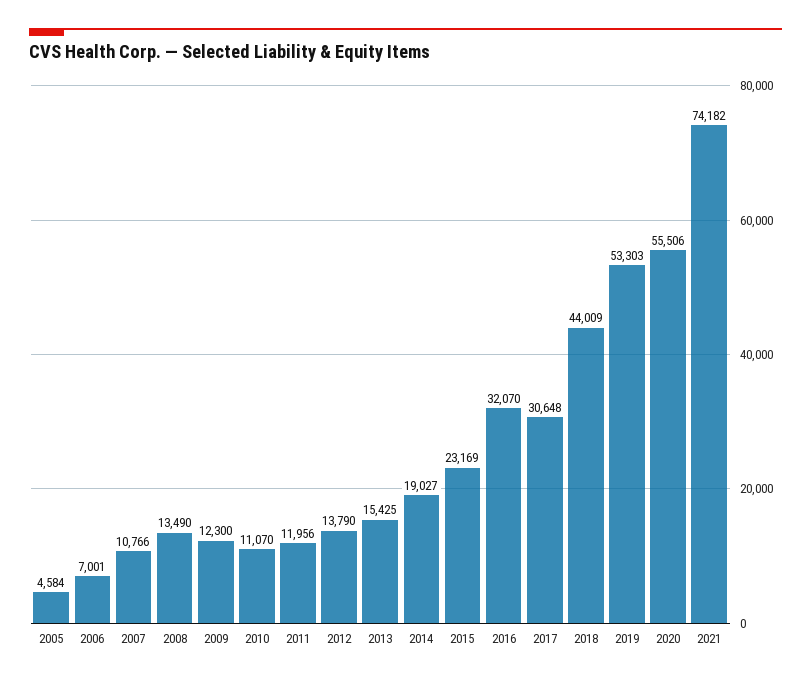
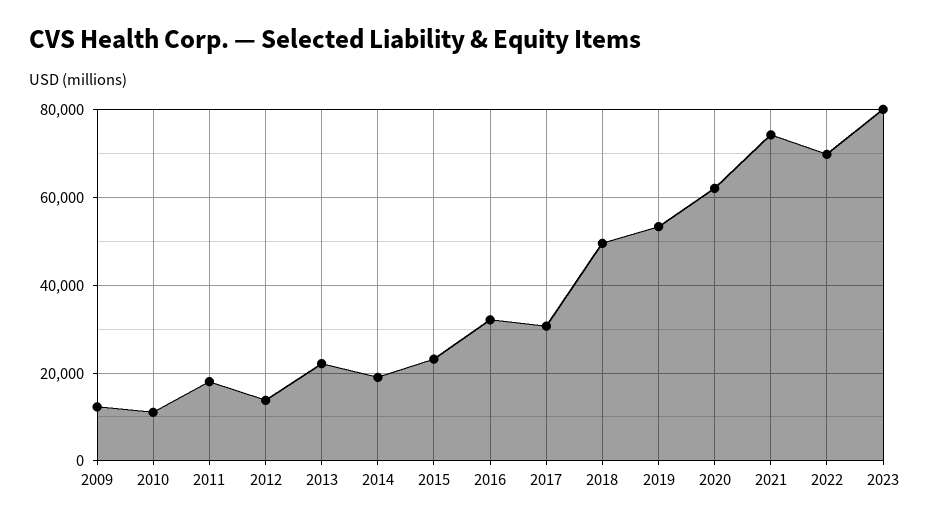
2005: 4584 -> none
2006: 7001 -> none
2007: 10766 -> none
2008: 13490 -> none
2011: 11956 -> 18000
2013: 15425 -> 22000
2018: 44009 -> 50000
2020: 55506 -> 62000
2022: none -> 70000
2023: none -> 80000

